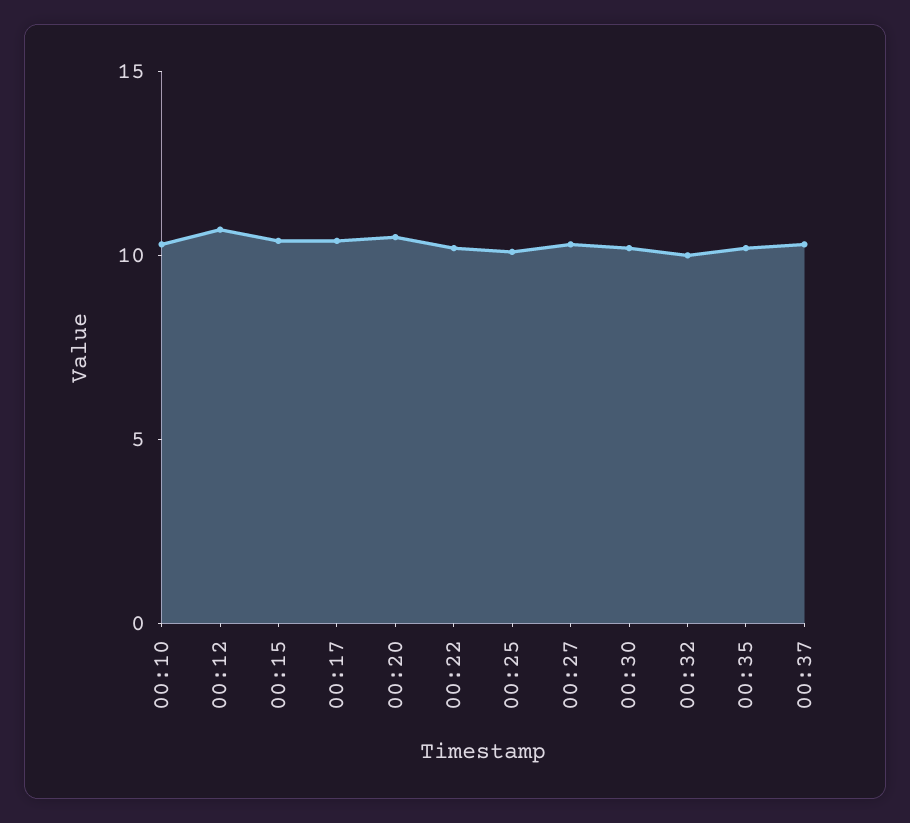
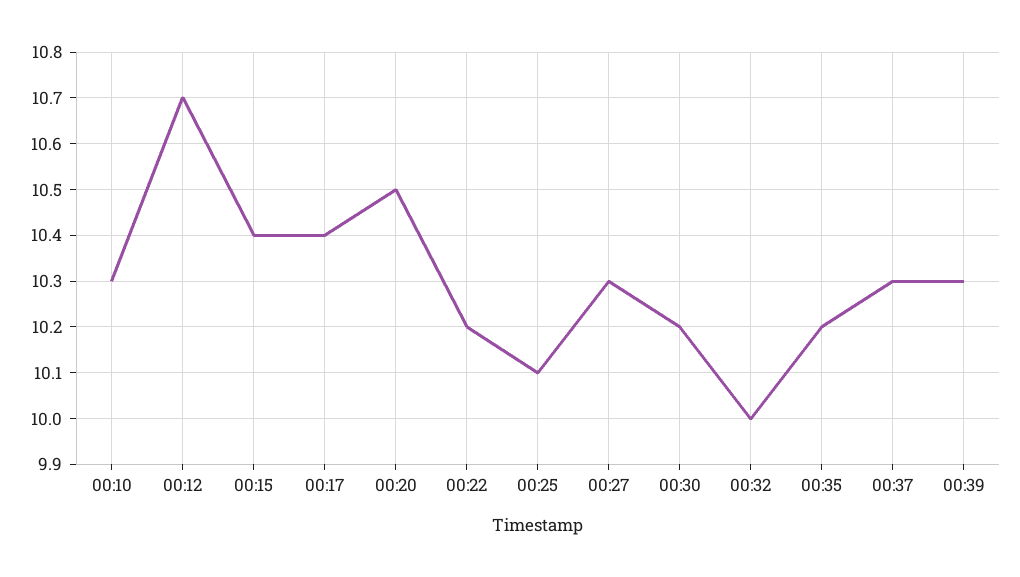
00:39: none -> 10.3

